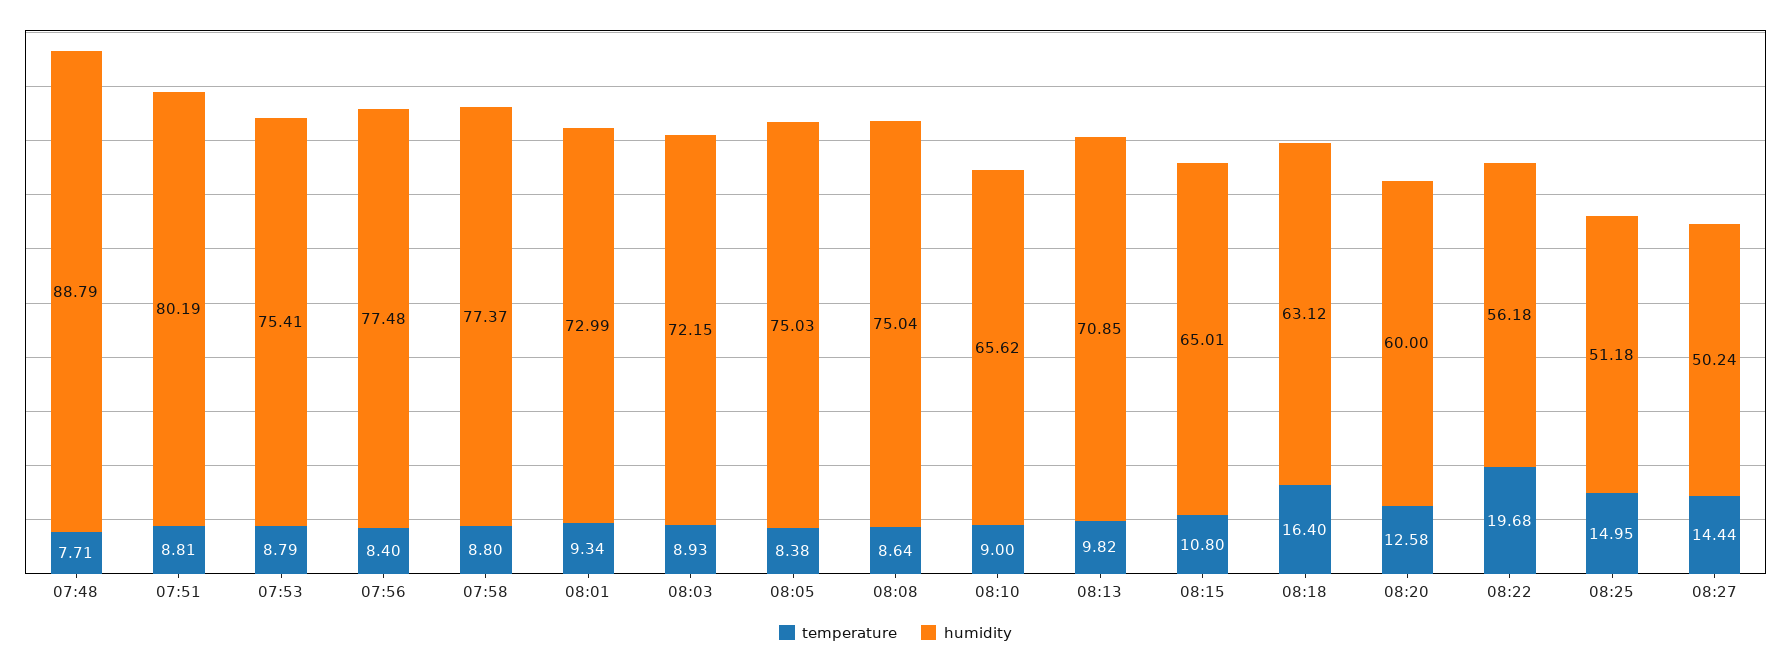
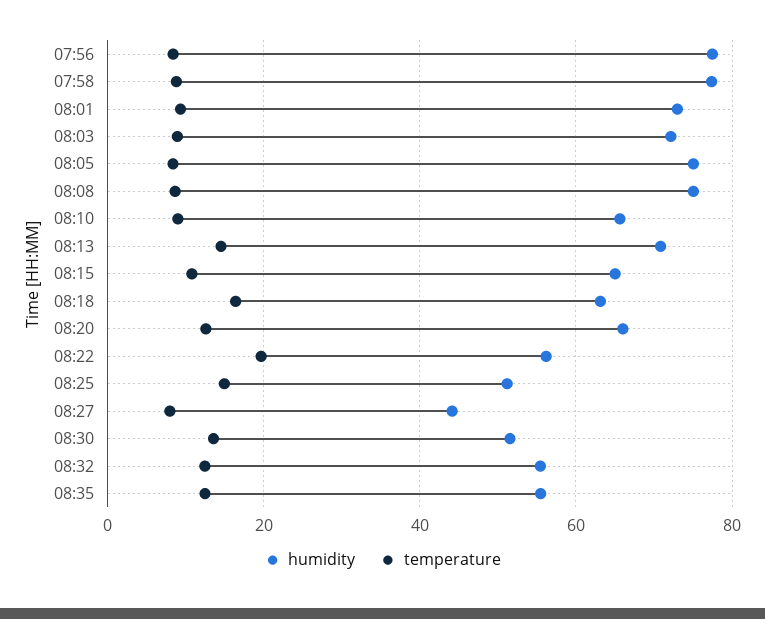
temperature, 07:48: 7.71 -> none
humidity, 07:48: 88.79 -> none
temperature, 07:51: 8.81 -> none
humidity, 07:51: 80.19 -> none
temperature, 07:53: 8.79 -> none
humidity, 07:53: 75.41 -> none
temperature, 08:13: 9.82 -> 14
humidity, 08:20: 60 -> 66
temperature, 08:27: 14.44 -> 8
humidity, 08:27: 50.24 -> 44
humidity, 08:30: none -> 52
temperature, 08:30: none -> 14
humidity, 08:32: none -> 56
temperature, 08:32: none -> 12
humidity, 08:35: none -> 56
temperature, 08:35: none -> 12

